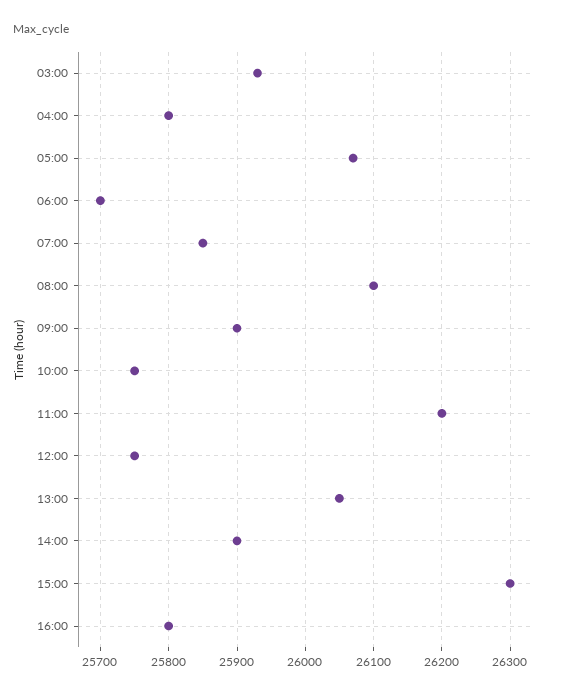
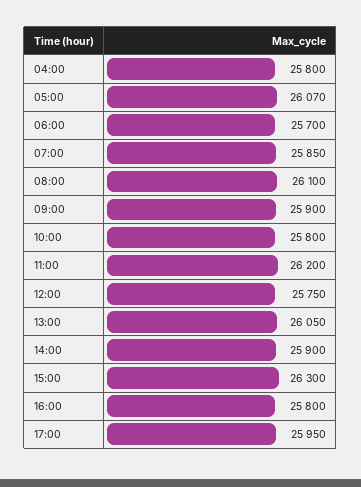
03:00: 25930 -> none
10:00: 25750 -> 25800
17:00: none -> 25950

